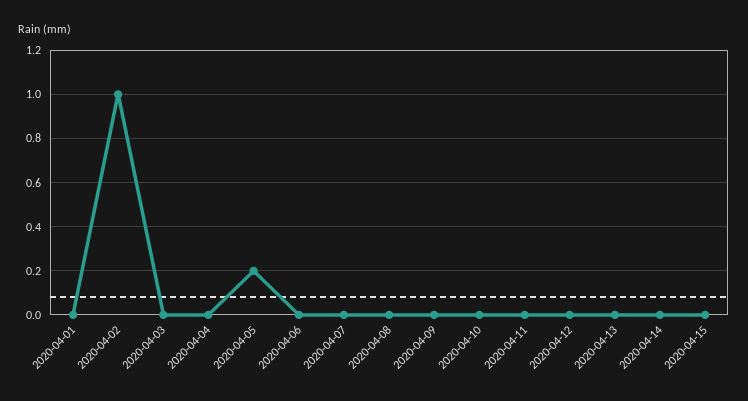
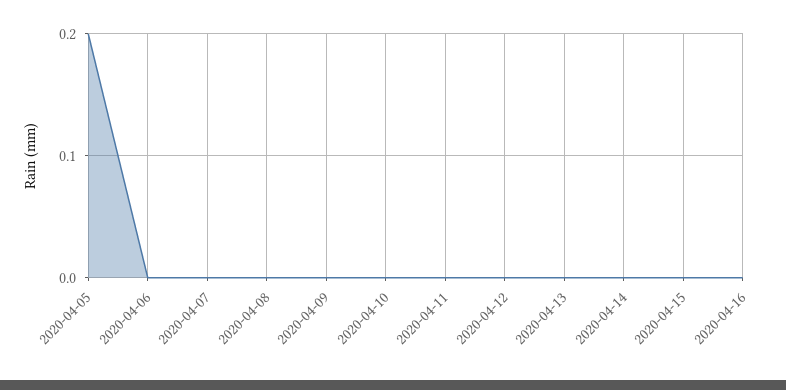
2020-04-01: 0 -> none
2020-04-02: 1 -> none
2020-04-03: 0 -> none
2020-04-04: 0 -> none
2020-04-16: none -> 0

